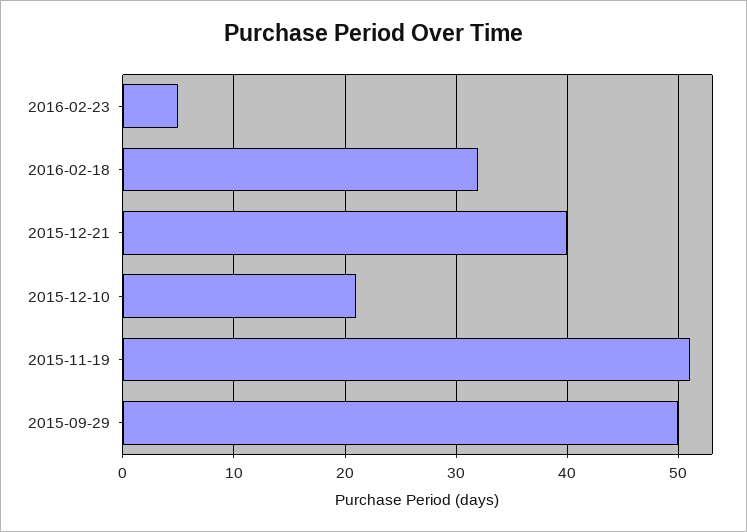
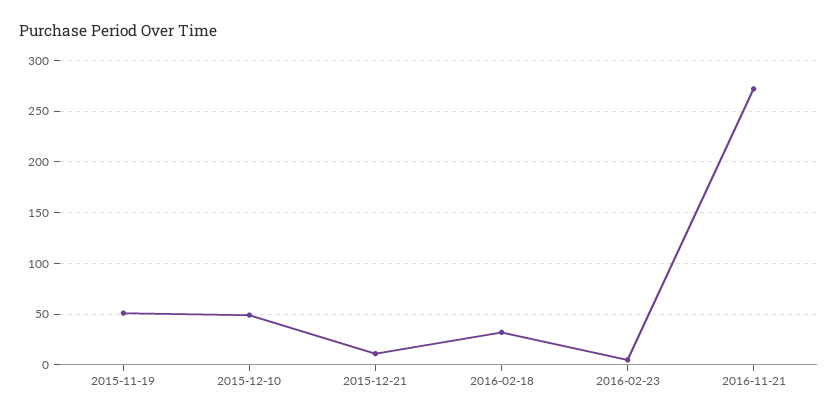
2015-12-21: 40 -> 10
2015-12-10: 21 -> 50
2015-09-29: 50 -> none
2016-11-21: none -> 270

